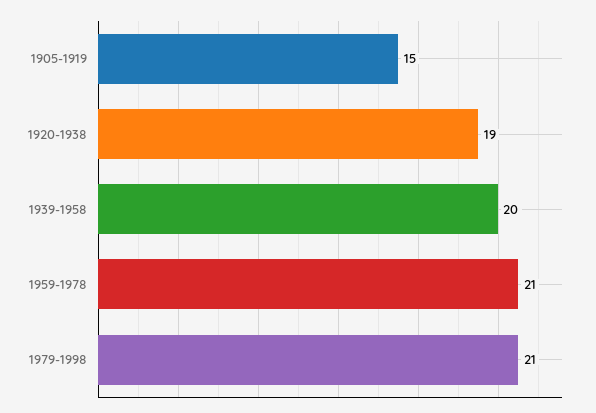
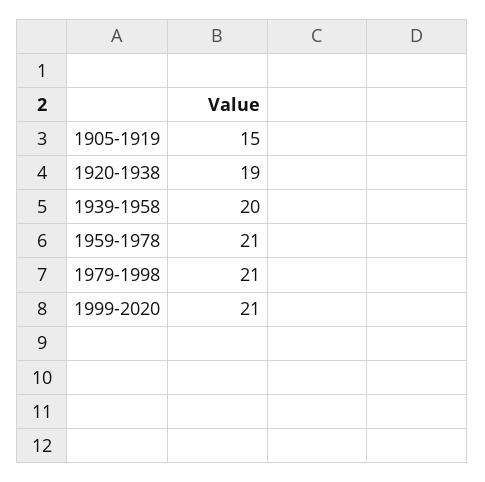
1999-2020: none -> 21

